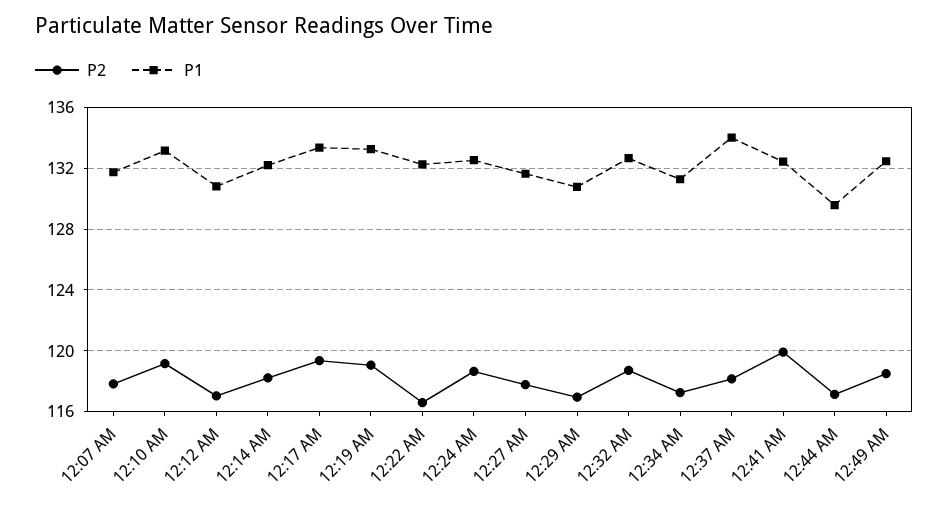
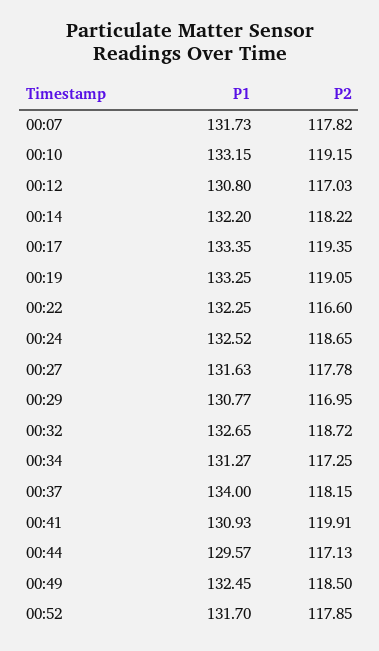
P1, 12:41 AM: 132.5 -> 130.93
P1, 00:52: none -> 131.7
P2, 00:52: none -> 117.85

